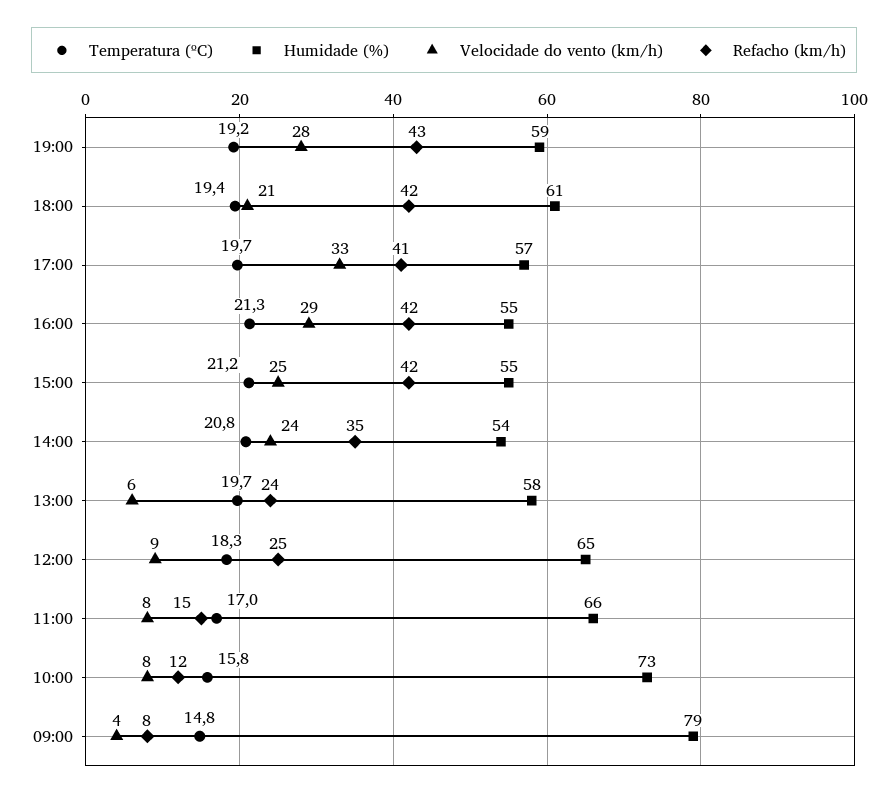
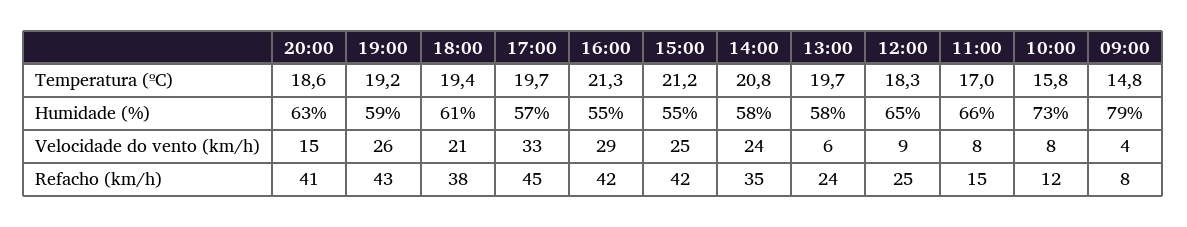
Velocidade do vento (km/h), 19:00: 28 -> 26
Refacho (km/h), 18:00: 42 -> 38
Refacho (km/h), 17:00: 41 -> 45
Humidade (%), 14:00: 54 -> 58
Temperatura (ºC), 20:00: none -> 18.6
Humidade (%), 20:00: none -> 63
Velocidade do vento (km/h), 20:00: none -> 15
Refacho (km/h), 20:00: none -> 41

